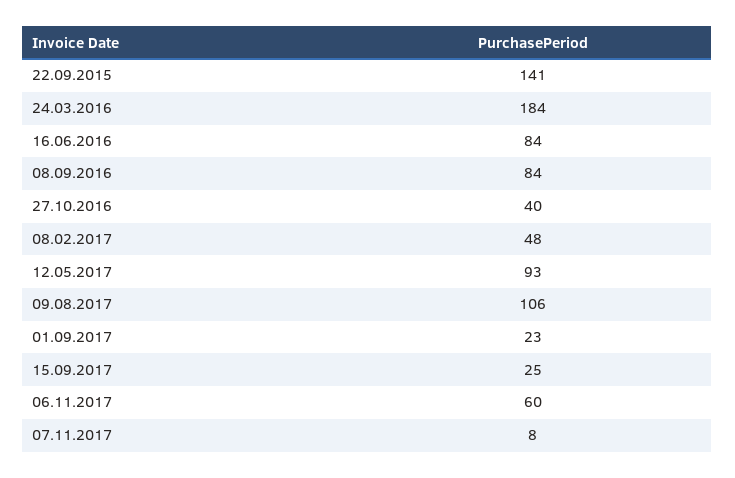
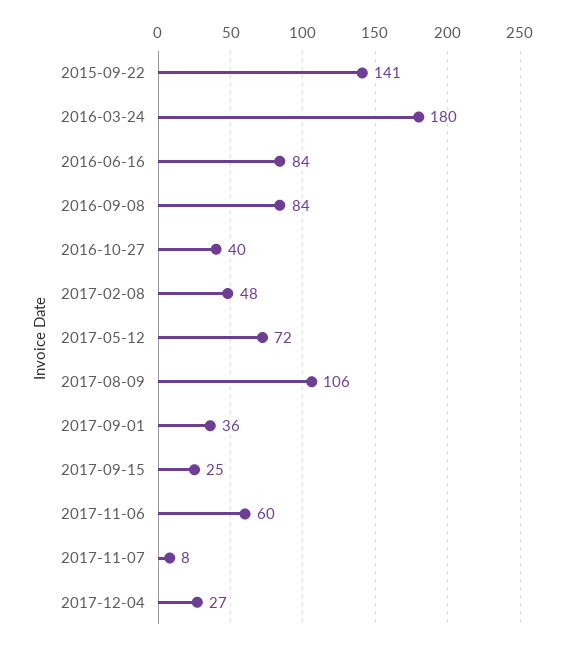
24.03.2016: 184 -> 180
12.05.2017: 93 -> 72
01.09.2017: 23 -> 36
2017-12-04: none -> 27

